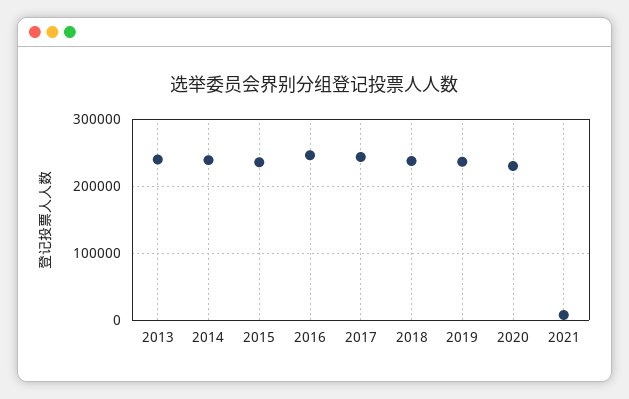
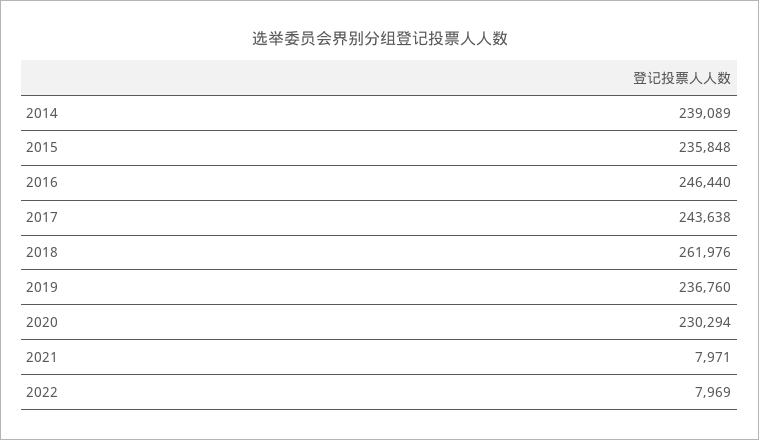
2013: 240000 -> none
2018: 240000 -> 261976
2022: none -> 7969

